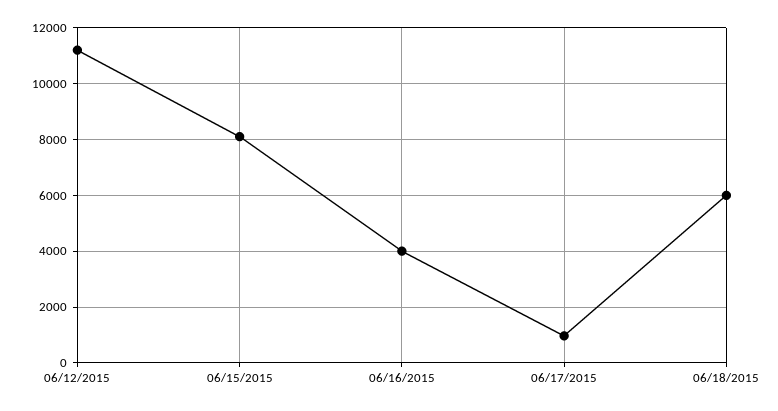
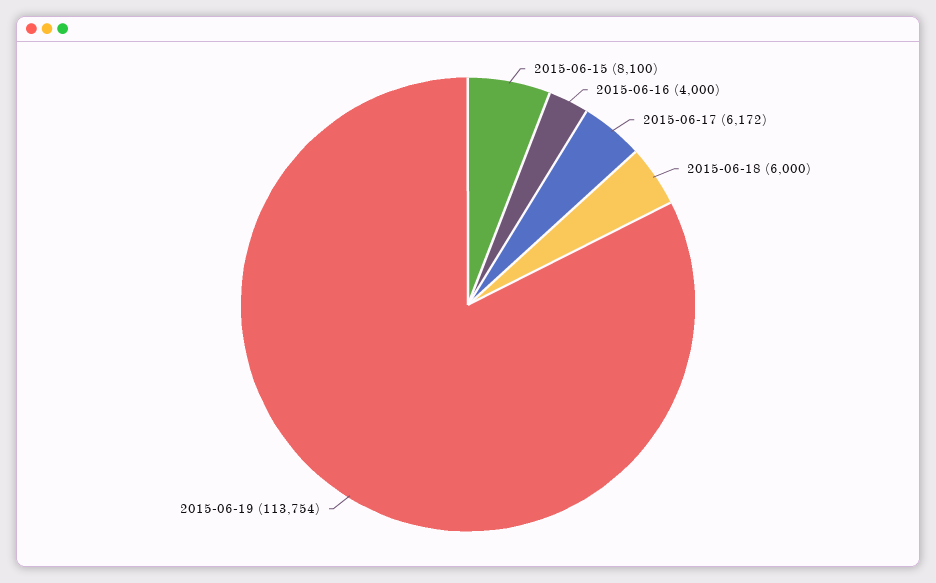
06/12/2015: 11250 -> none
06/17/2015: 1000 -> 6172
2015-06-19: none -> 113754

